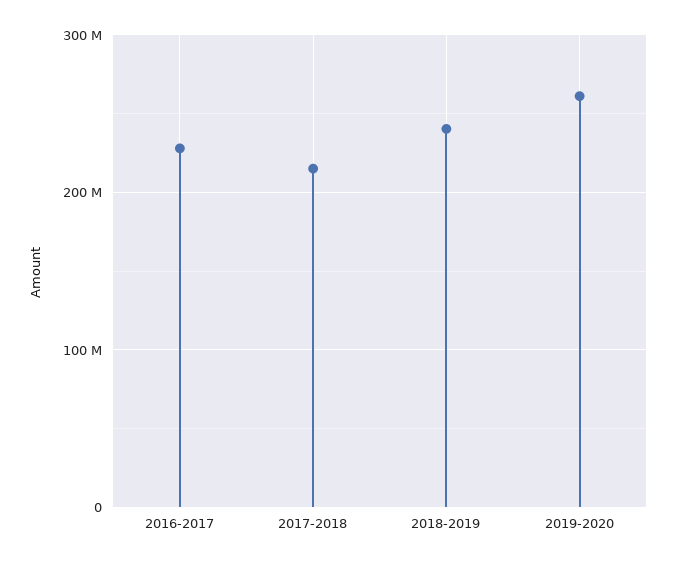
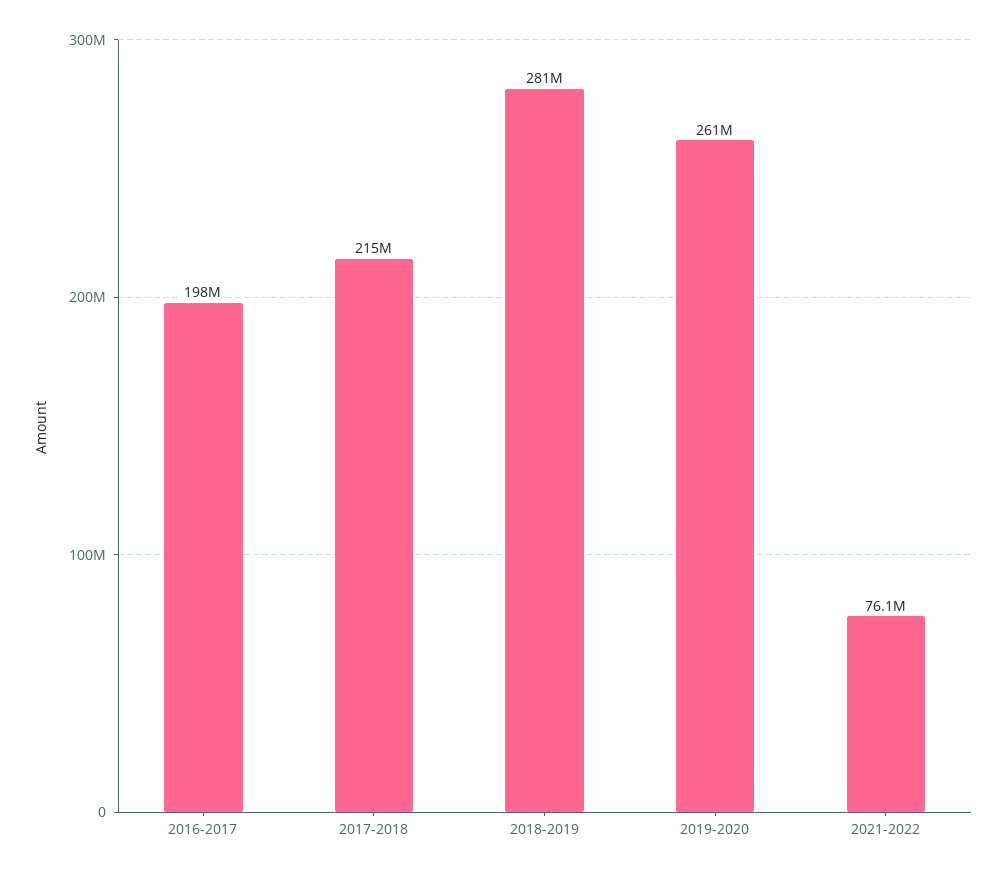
2016-2017: 230000000 -> 198000000
2018-2019: 240000000 -> 281000000
2021-2022: none -> 76100000

